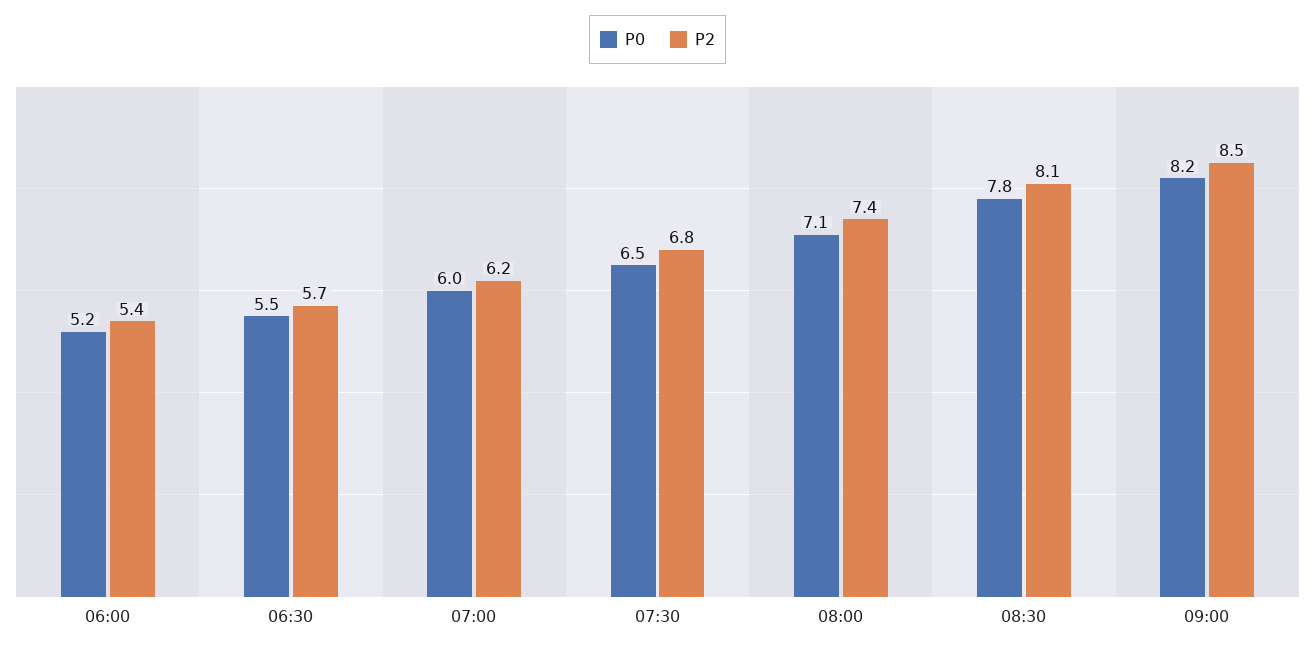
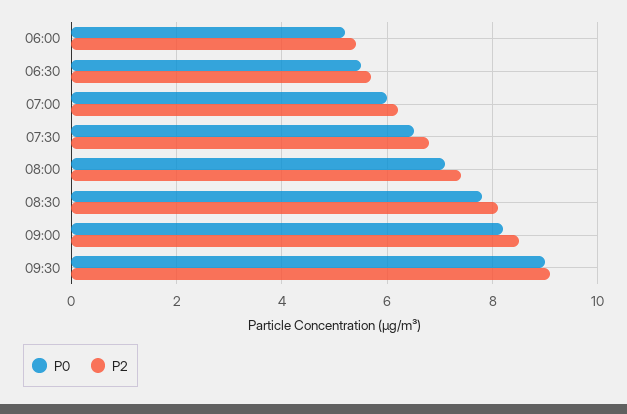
P0, 09:30: none -> 9
P2, 09:30: none -> 9

